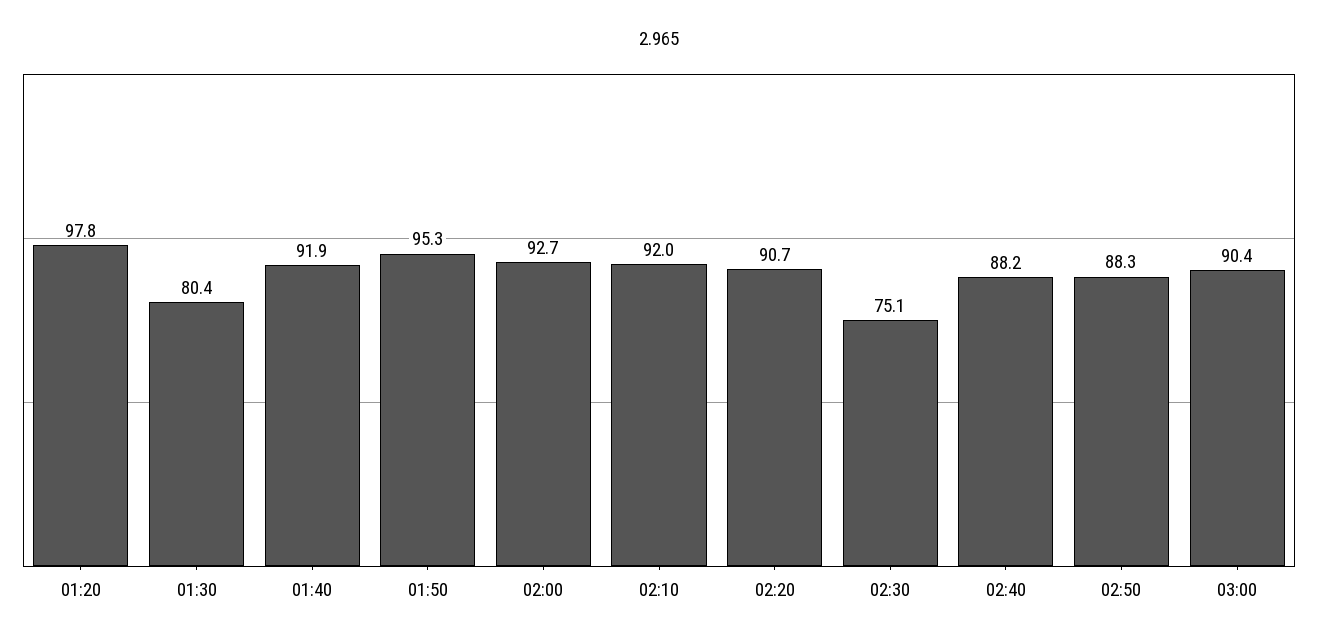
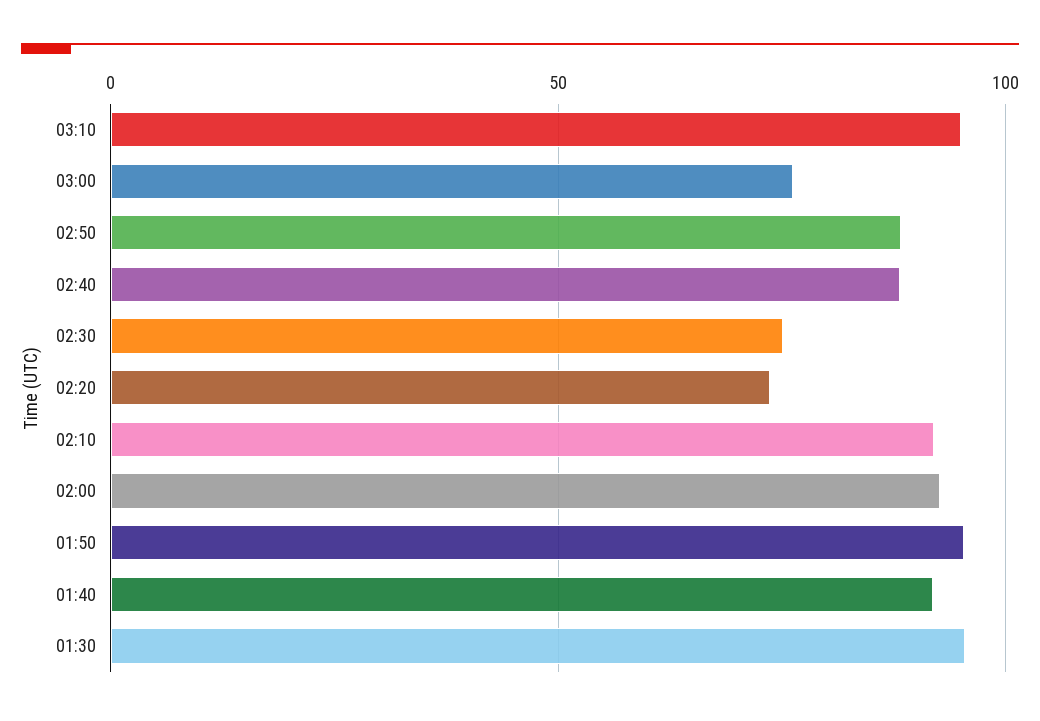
01:20: 97.8 -> none
01:30: 80.4 -> 95
02:20: 90.7 -> 75
03:00: 90.4 -> 75
03:10: none -> 95

